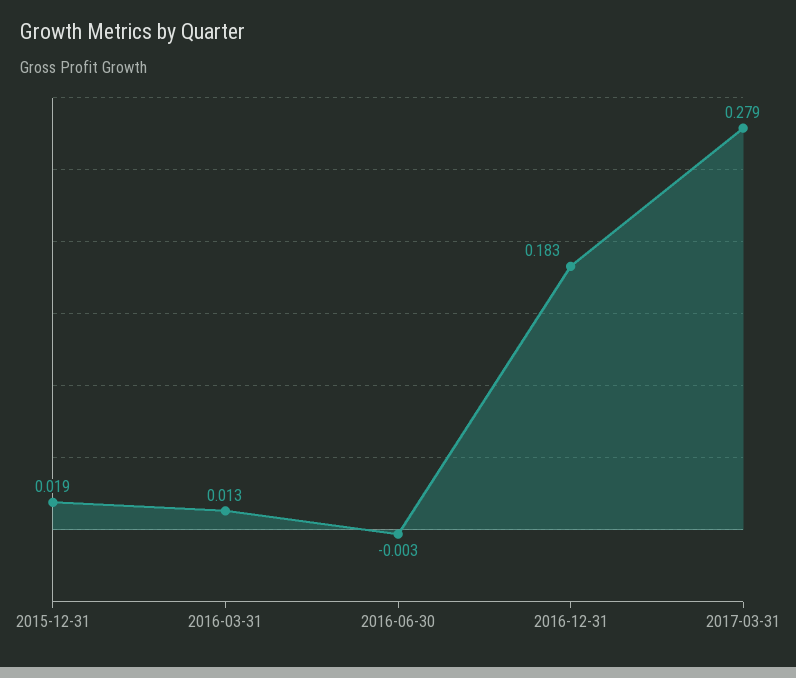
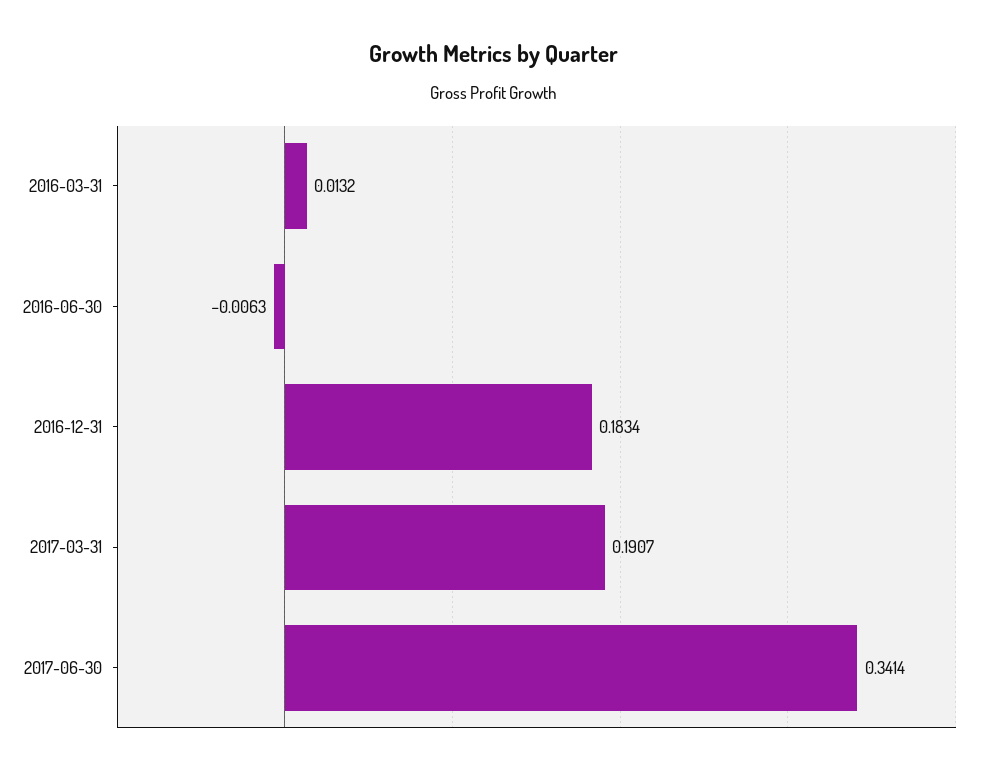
2015-12-31: 0.019 -> none
2016-06-30: -0.003 -> -0.0063
2017-03-31: 0.279 -> 0.1907
2017-06-30: none -> 0.3414

